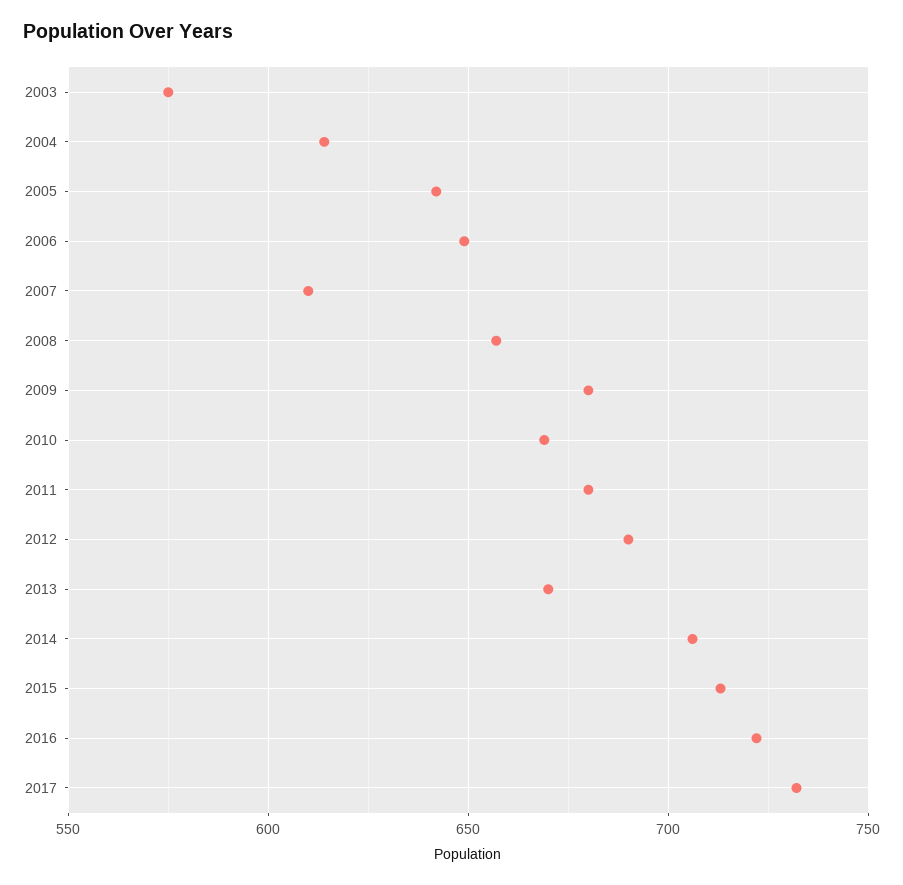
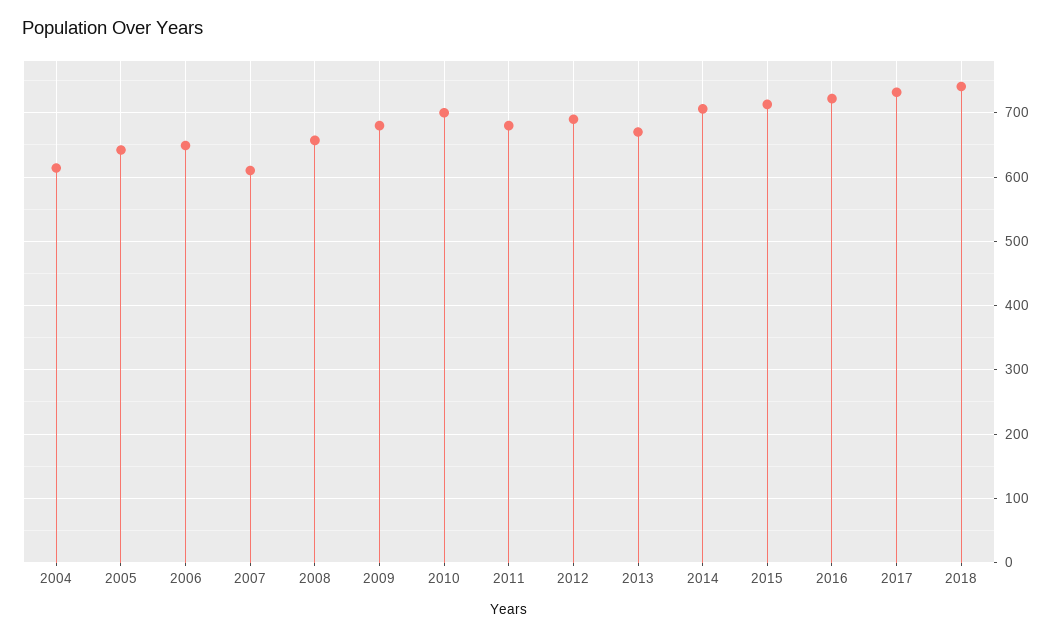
2003: 575 -> none
2010: 670 -> 700
2018: none -> 740

